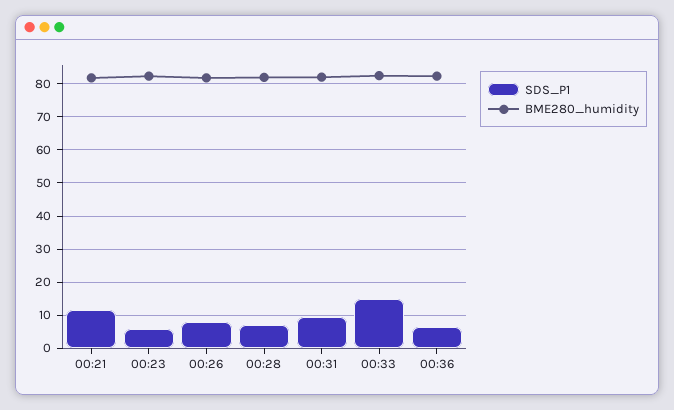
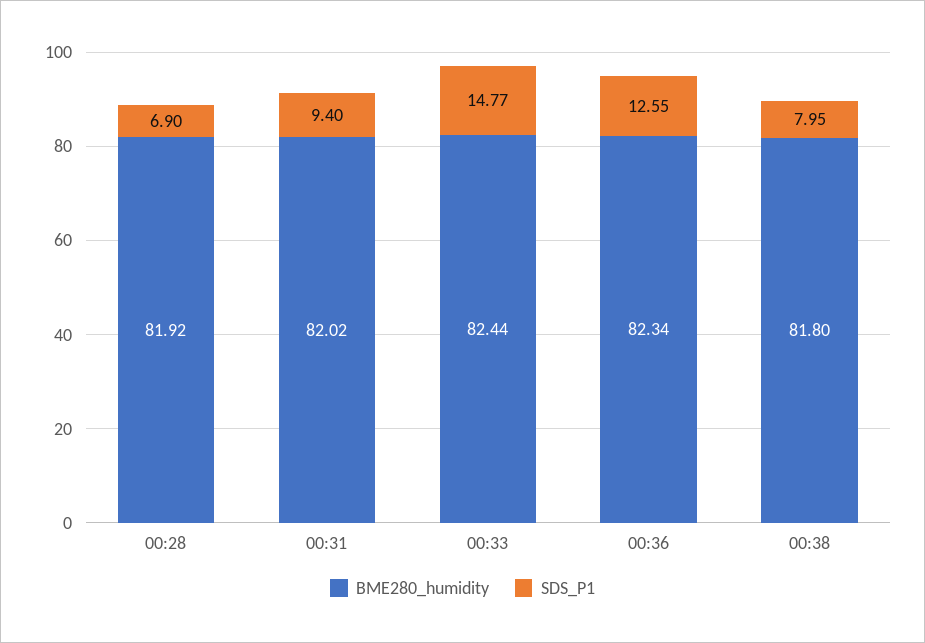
SDS_P1, 00:21: 12 -> none
BME280_humidity, 00:21: 82 -> none
SDS_P1, 00:23: 6 -> none
BME280_humidity, 00:23: 82 -> none
SDS_P1, 00:26: 8 -> none
BME280_humidity, 00:26: 82 -> none
SDS_P1, 00:36: 6 -> 12.55
BME280_humidity, 00:38: none -> 81.8
SDS_P1, 00:38: none -> 7.95

